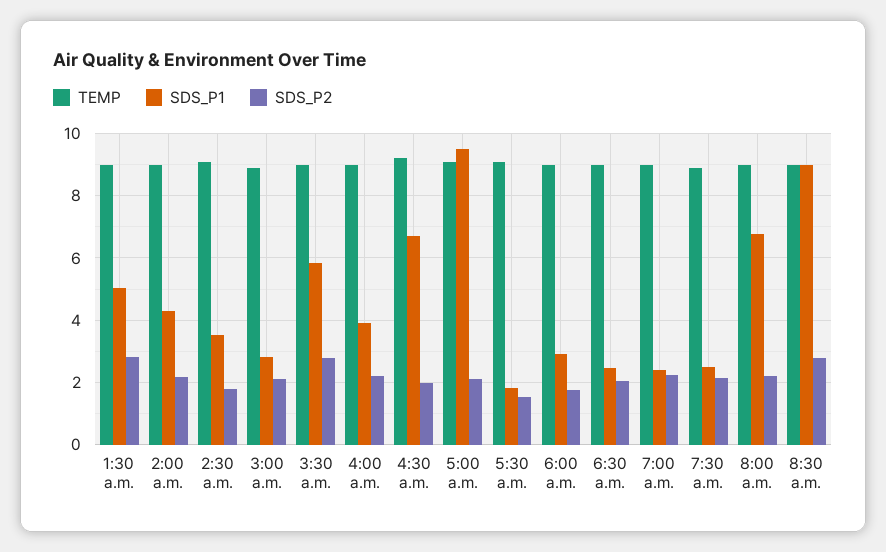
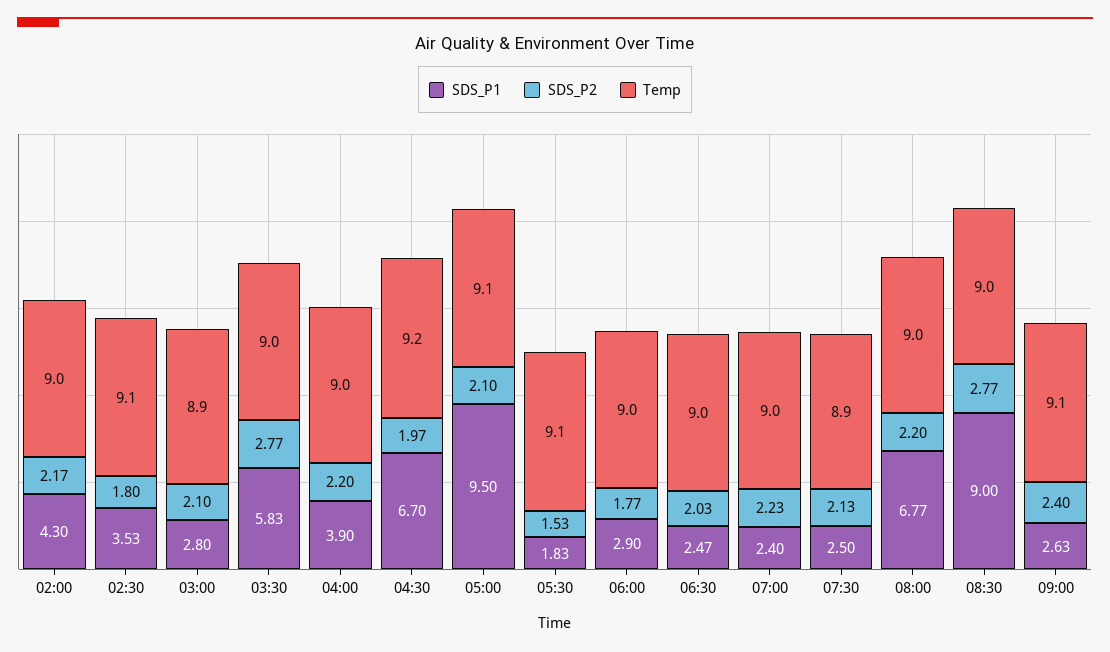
TEMP, 1:30 a.m.: 9 -> none
SDS_P1, 1:30 a.m.: 5 -> none
SDS_P2, 1:30 a.m.: 2.8 -> none
SDS_P1, 09:00: none -> 2.63
SDS_P2, 09:00: none -> 2.4
TEMP, 09:00: none -> 9.1

